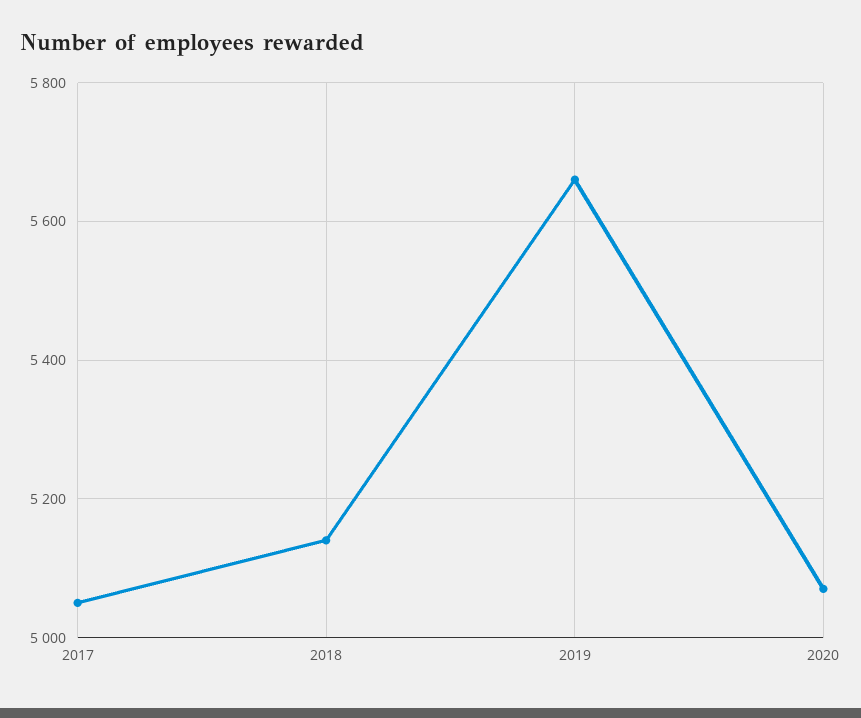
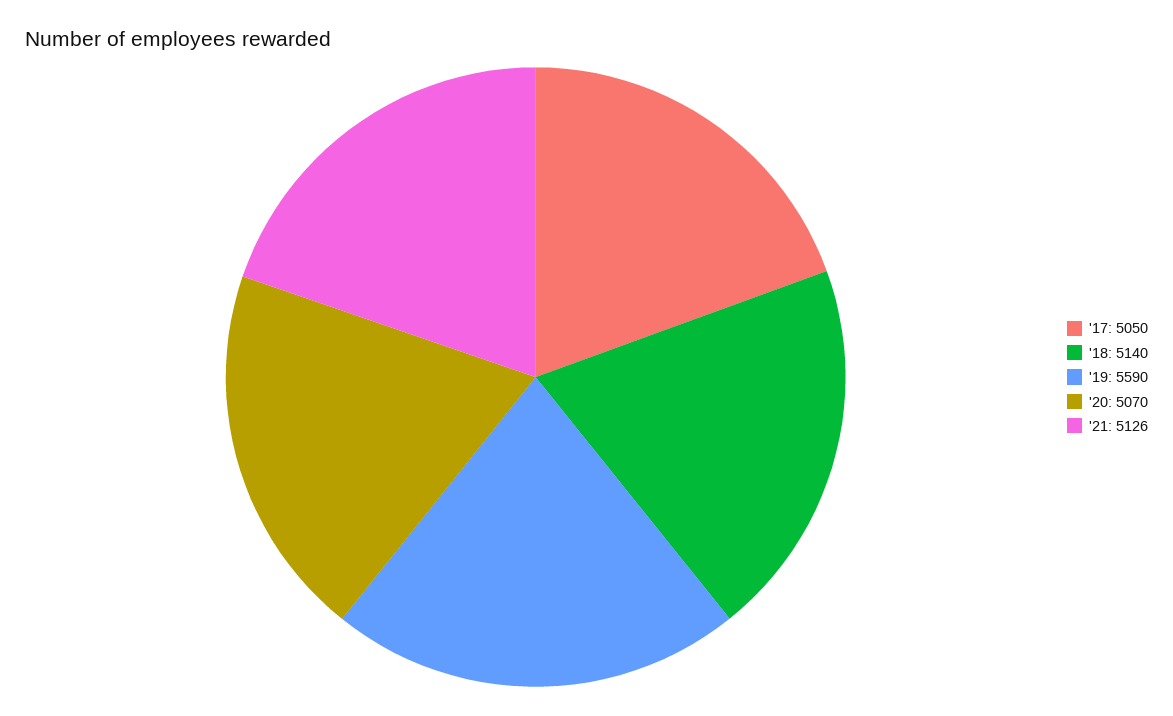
2019: 5660 -> 5590
'21: none -> 5126

